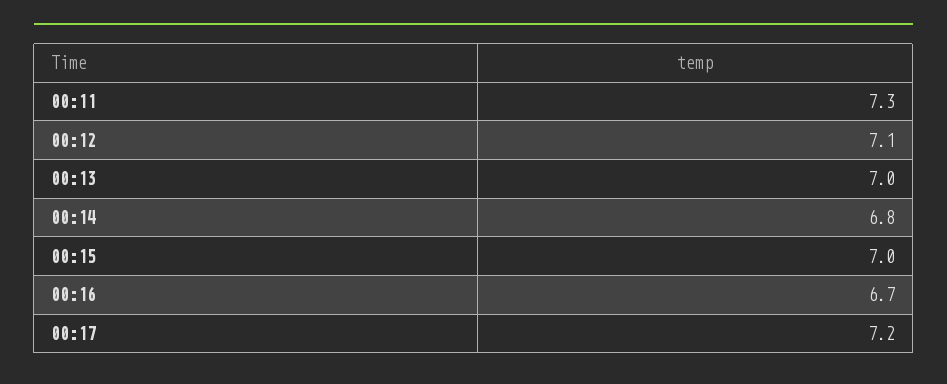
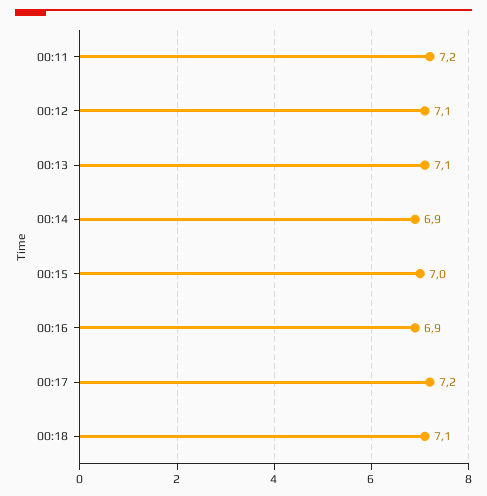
00:11: 7.3 -> 7.2
00:13: 7 -> 7.1
00:14: 6.8 -> 6.9
00:16: 6.7 -> 6.9
00:18: none -> 7.1

